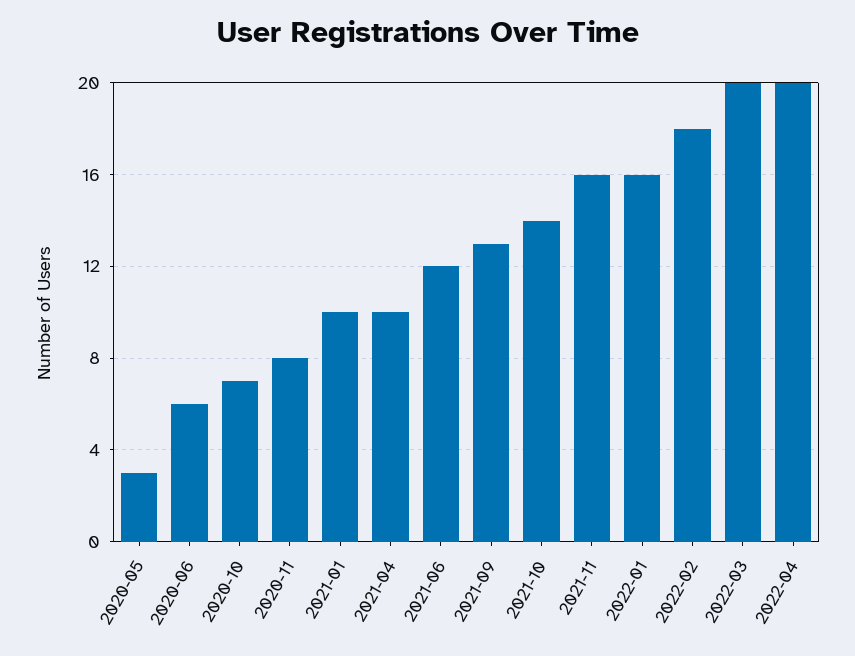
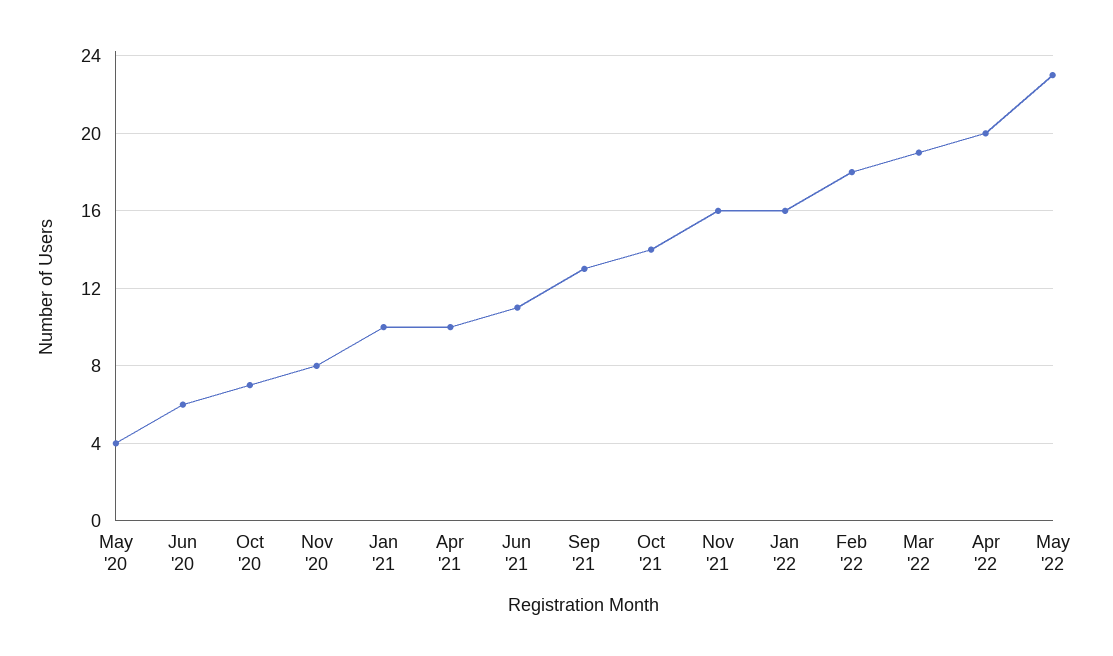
2020-05: 3 -> 4
2021-06: 12 -> 11
2022-03: 20 -> 19
May '22: none -> 23

